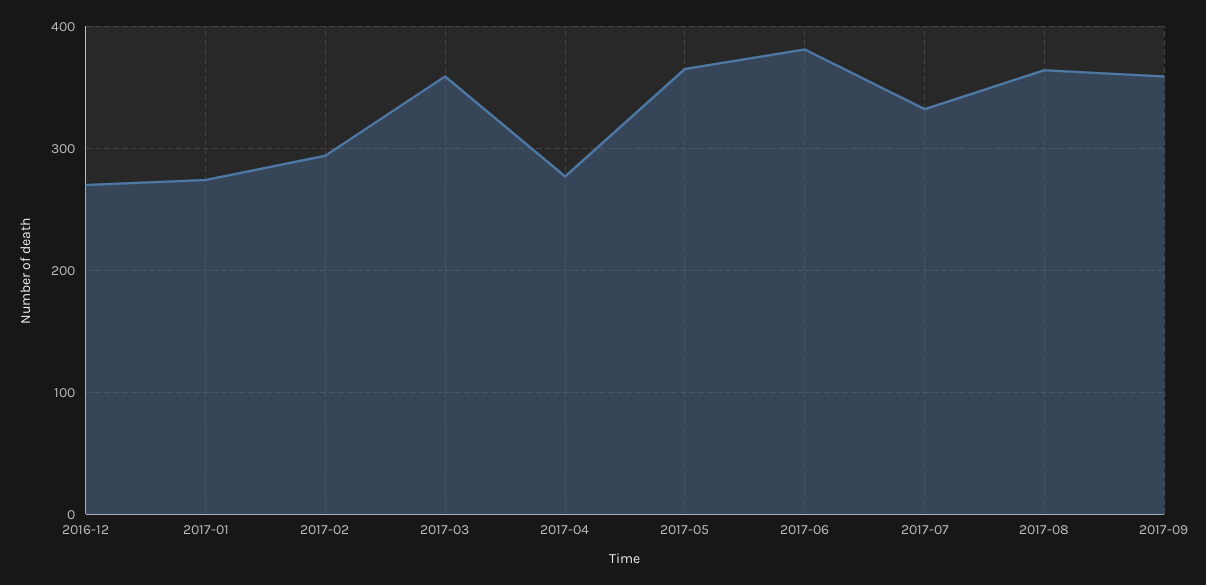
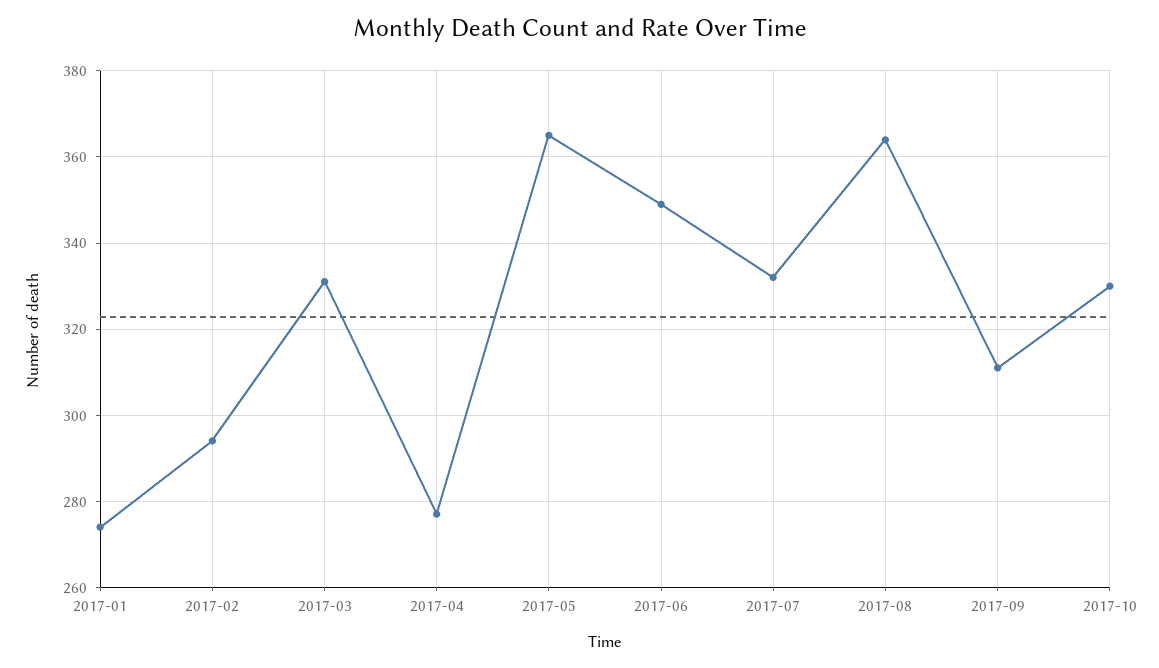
2016-12: 270 -> none
2017-03: 360 -> 330
2017-06: 380 -> 350
2017-09: 360 -> 310
2017-10: none -> 330

